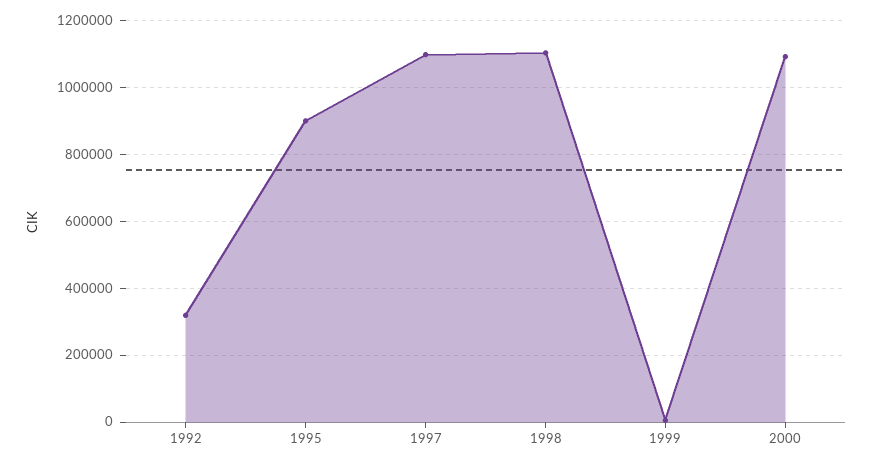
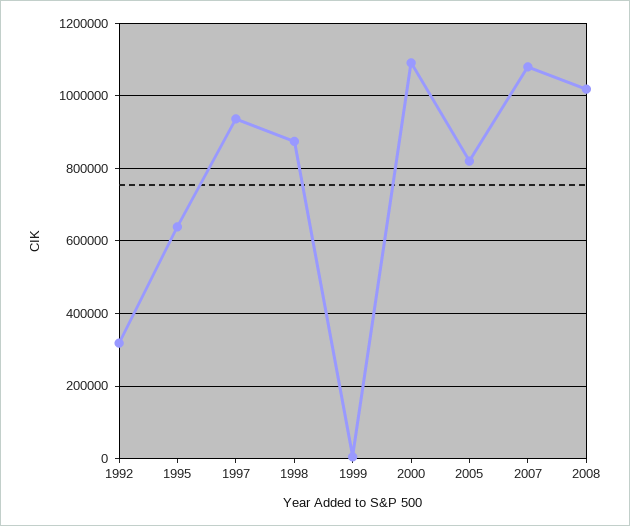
1995: 900000 -> 640000
1997: 1100000 -> 940000
1998: 1100000 -> 880000
2005: none -> 820000
2007: none -> 1080000
2008: none -> 1020000

